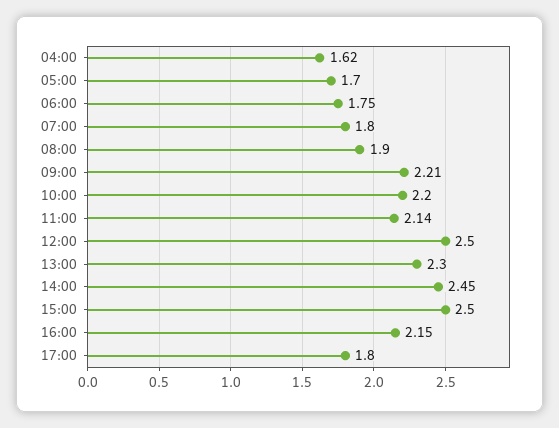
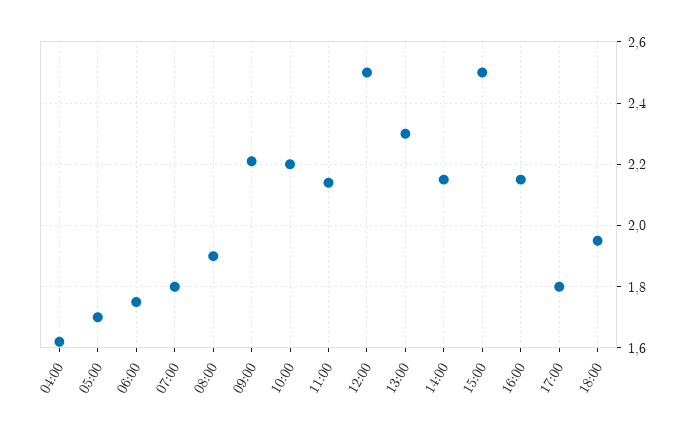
14:00: 2.45 -> 2.15
18:00: none -> 1.95

